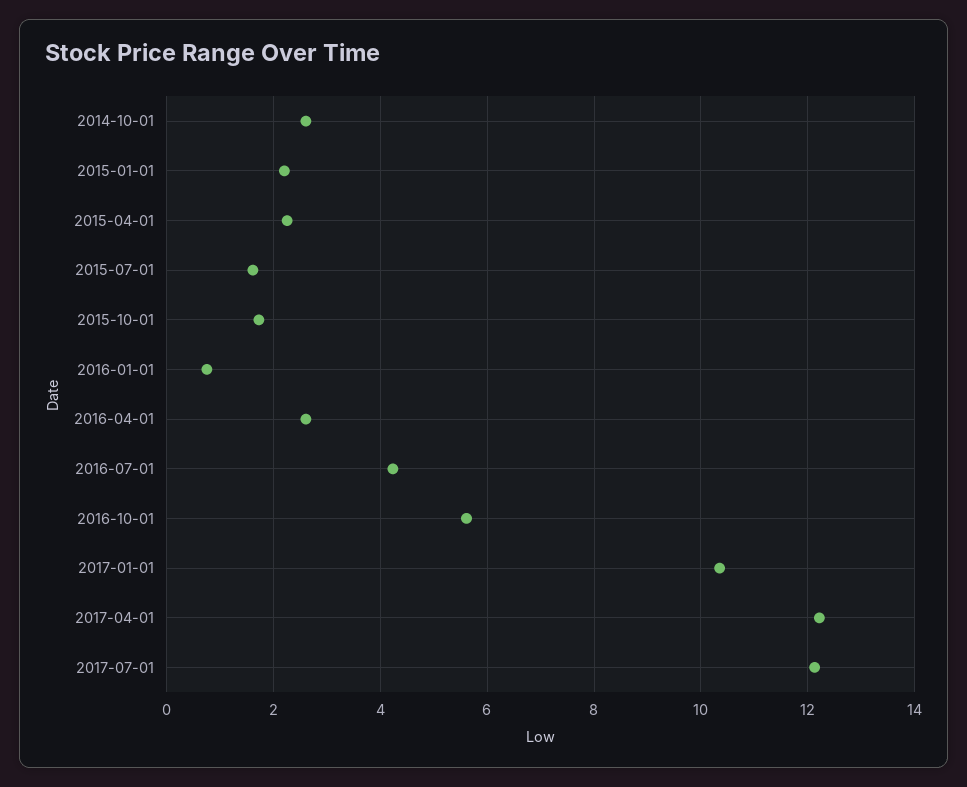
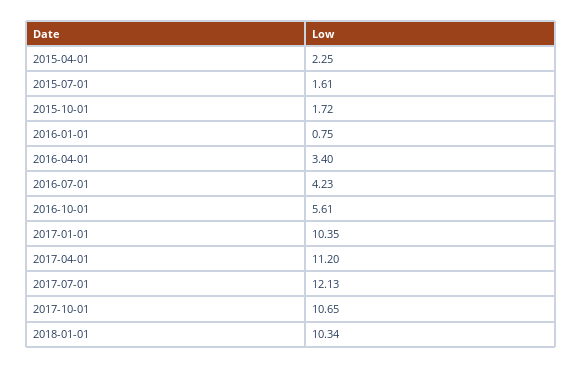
2014-10-01: 2.6 -> none
2015-01-01: 2.2 -> none
2016-04-01: 2.6 -> 3.4
2017-04-01: 12.2 -> 11.2
2017-10-01: none -> 10.65
2018-01-01: none -> 10.34

